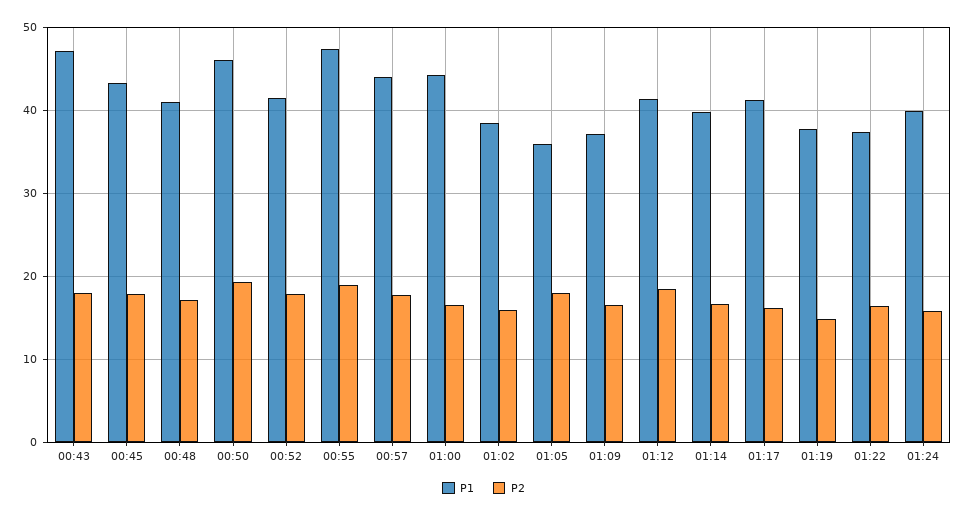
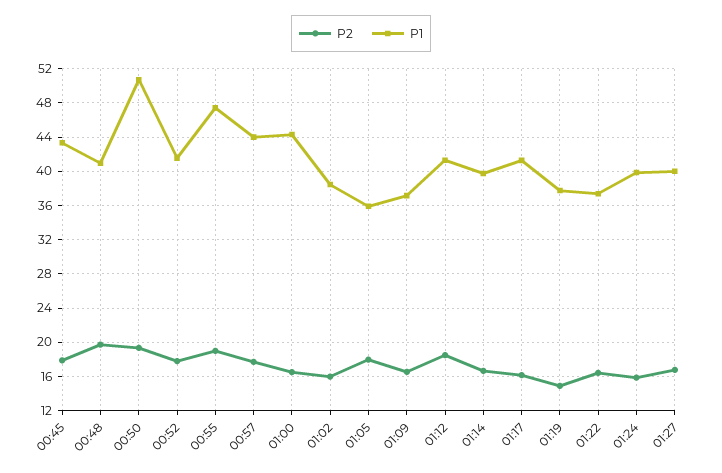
P1, 00:43: 47 -> none
P2, 00:43: 18 -> none
P2, 00:48: 17 -> 20
P1, 00:50: 46 -> 51
P2, 01:27: none -> 17
P1, 01:27: none -> 40

